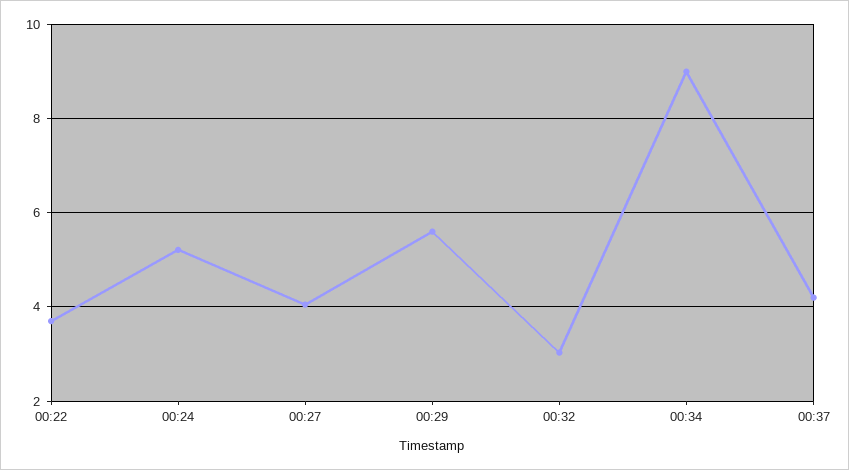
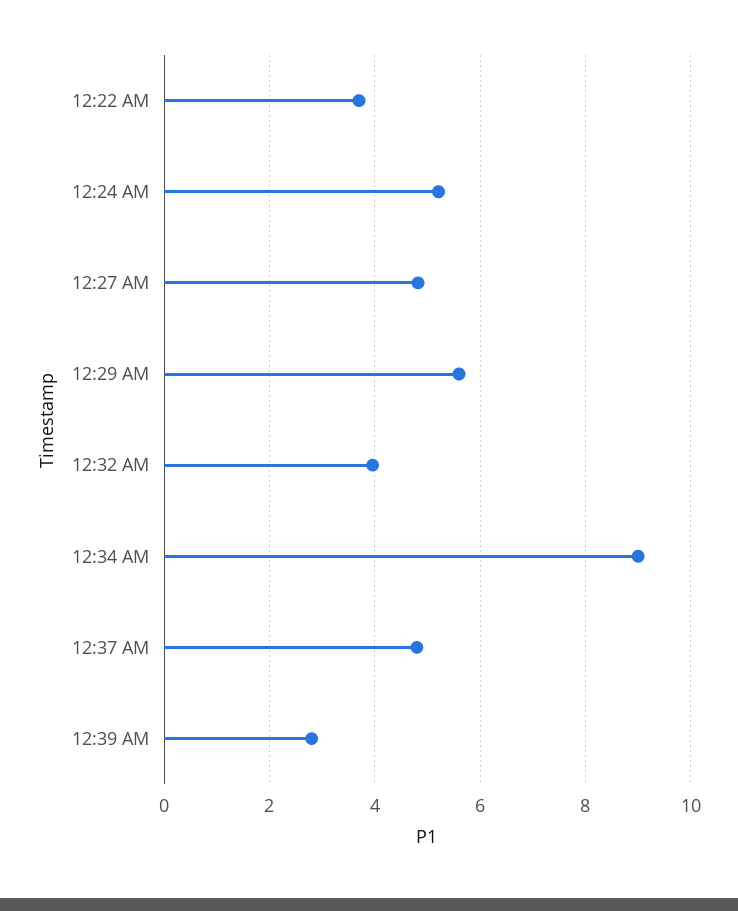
00:27: 4 -> 4.8
00:32: 3 -> 4
00:37: 4.2 -> 4.8
12:39 AM: none -> 2.8

